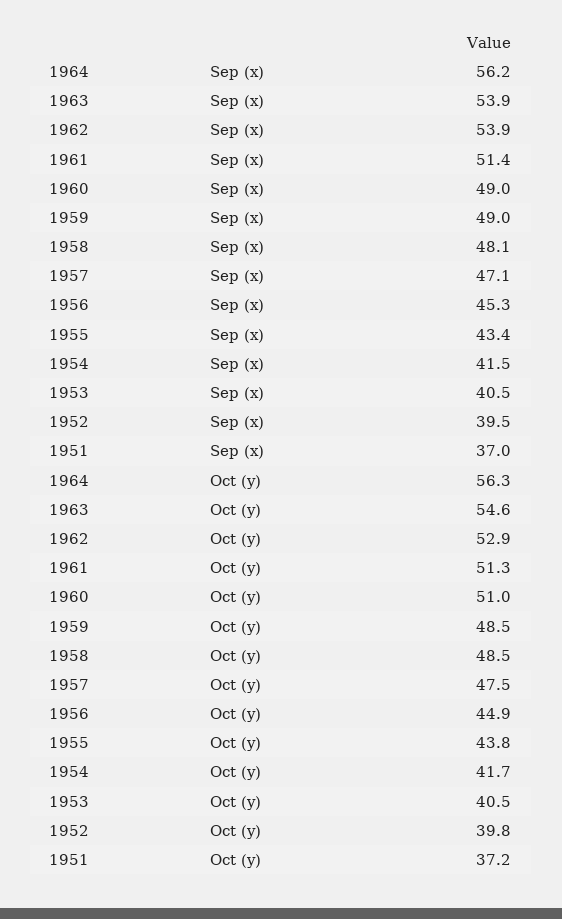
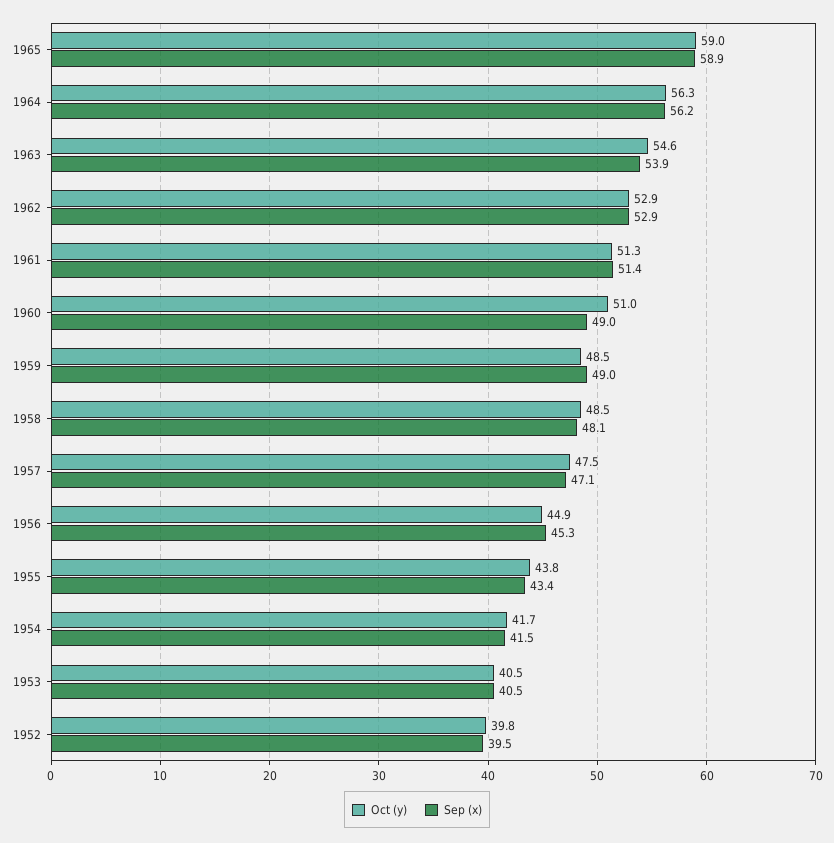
Sep (x), 1962: 53.9 -> 52.9
Sep (x), 1951: 37 -> none
Oct (y), 1951: 37.2 -> none
Oct (y), 1965: none -> 59
Sep (x), 1965: none -> 58.9

